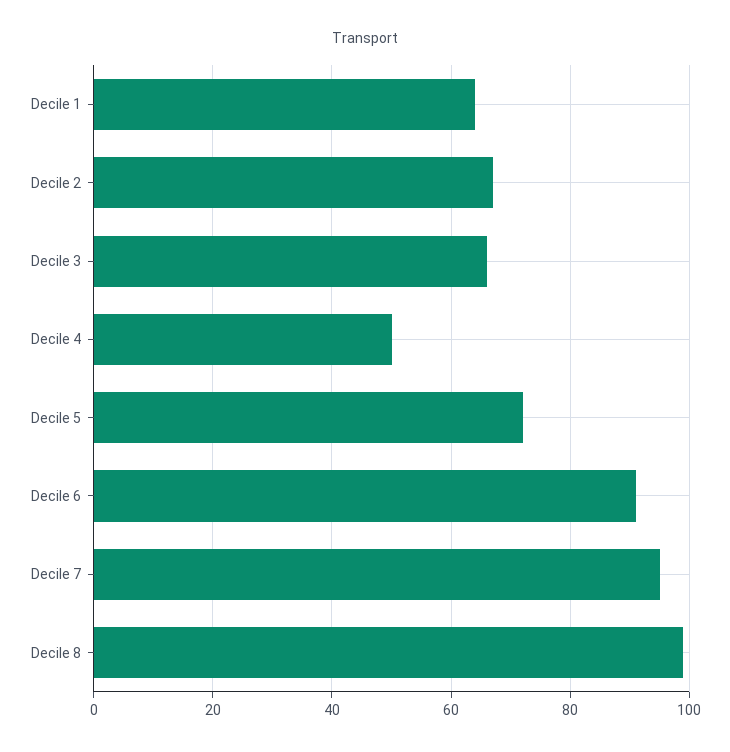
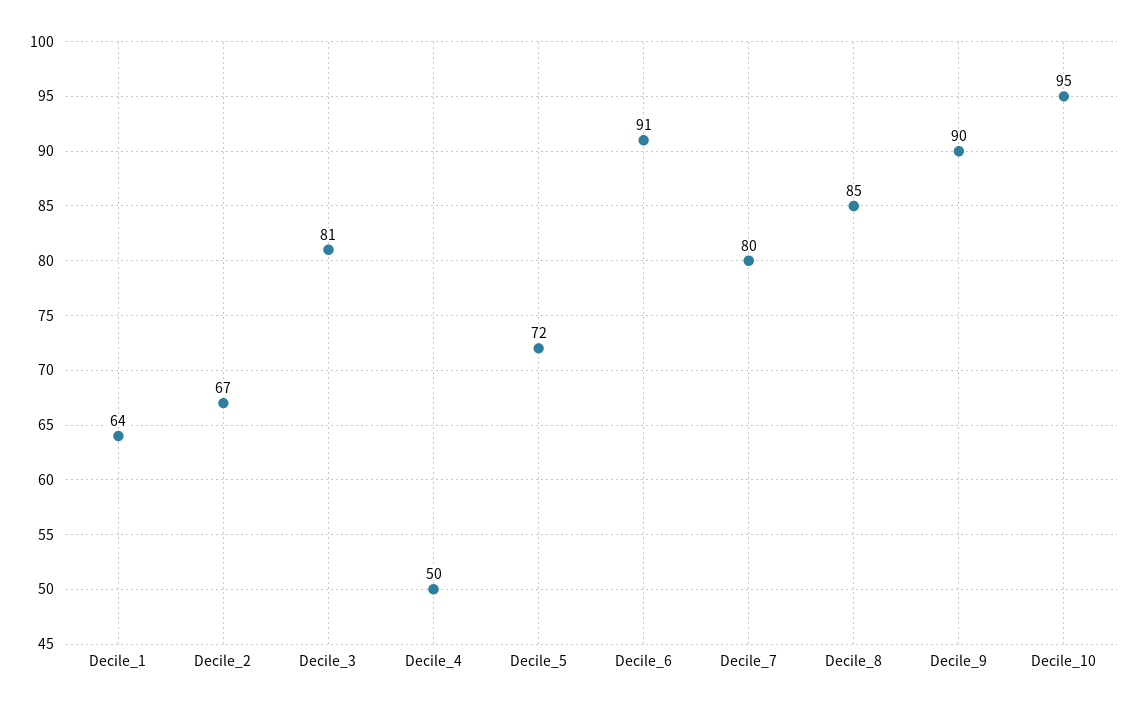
Decile 3: 65 -> 81
Decile 7: 95 -> 80
Decile 8: 100 -> 85
Decile_9: none -> 90
Decile_10: none -> 95

